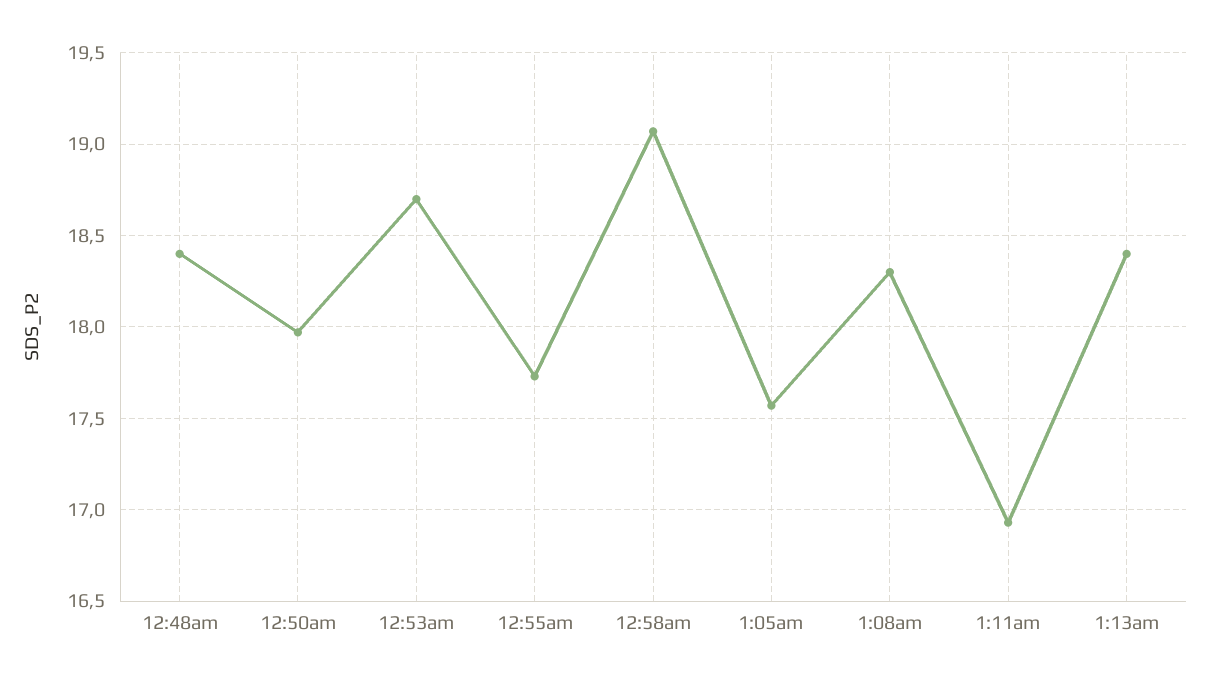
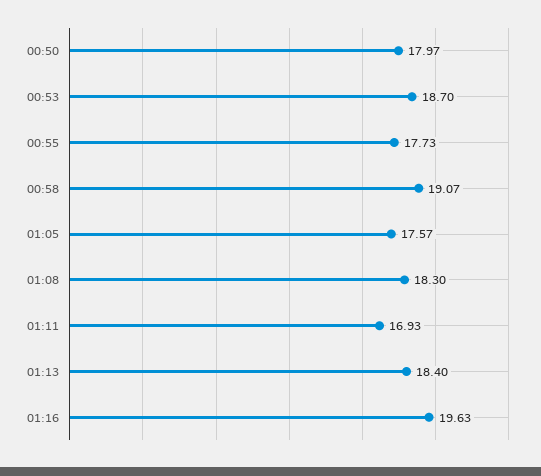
12:48am: 18.4 -> none
01:16: none -> 19.63

